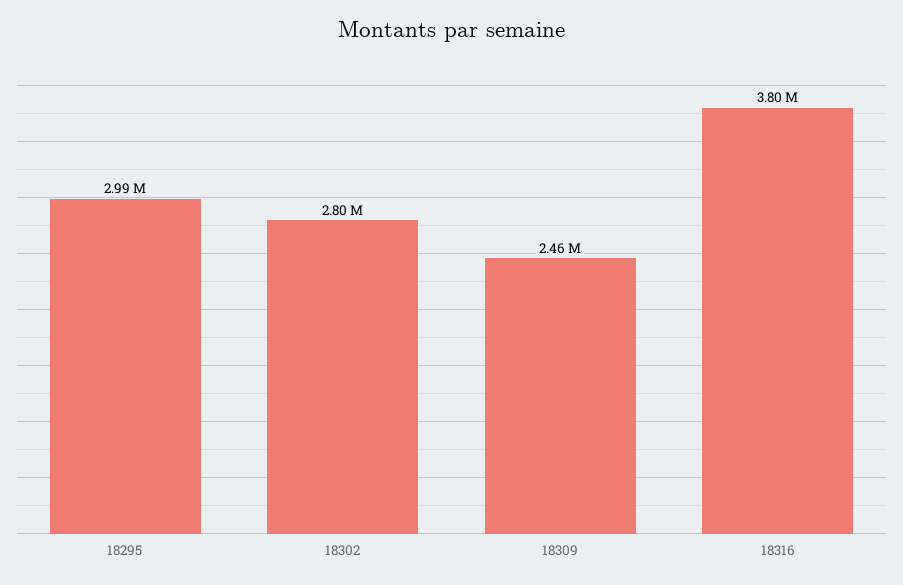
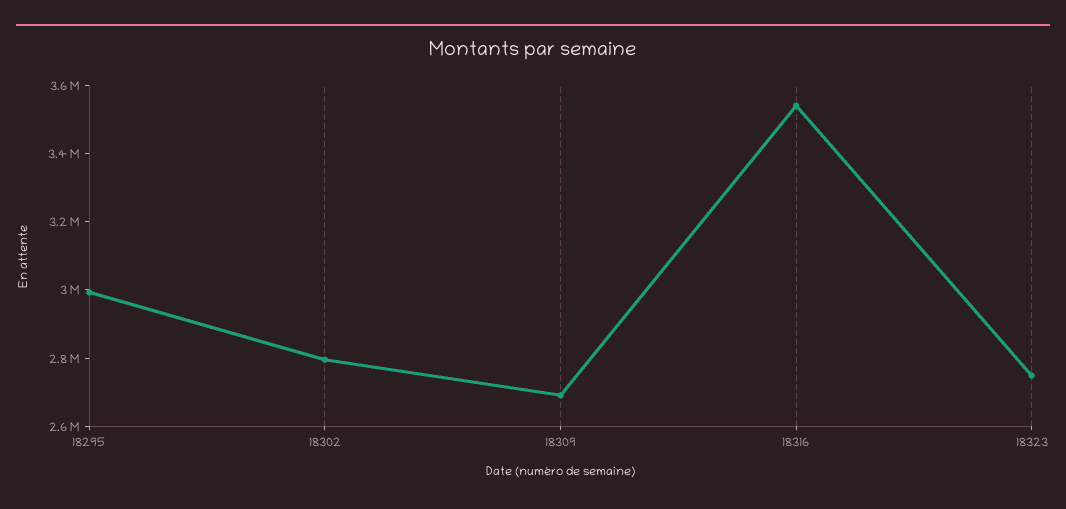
18309: 2460000 -> 2700000
18316: 3800000 -> 3550000
18323: none -> 2750000

